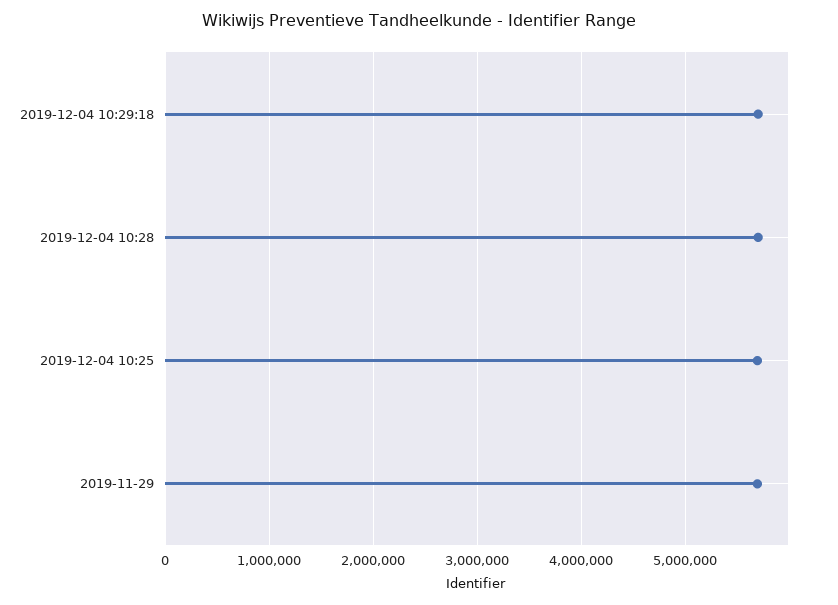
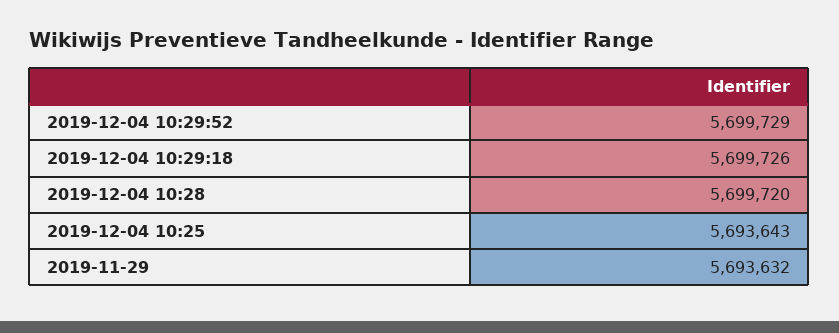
2019-12-04 10:29:52: none -> 5699729

